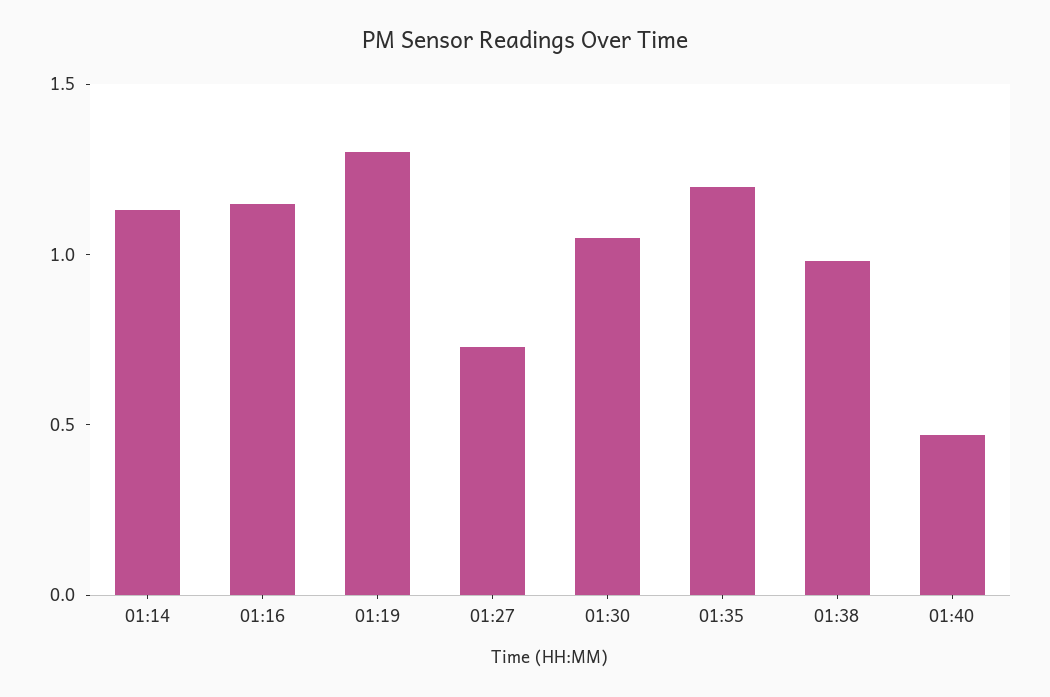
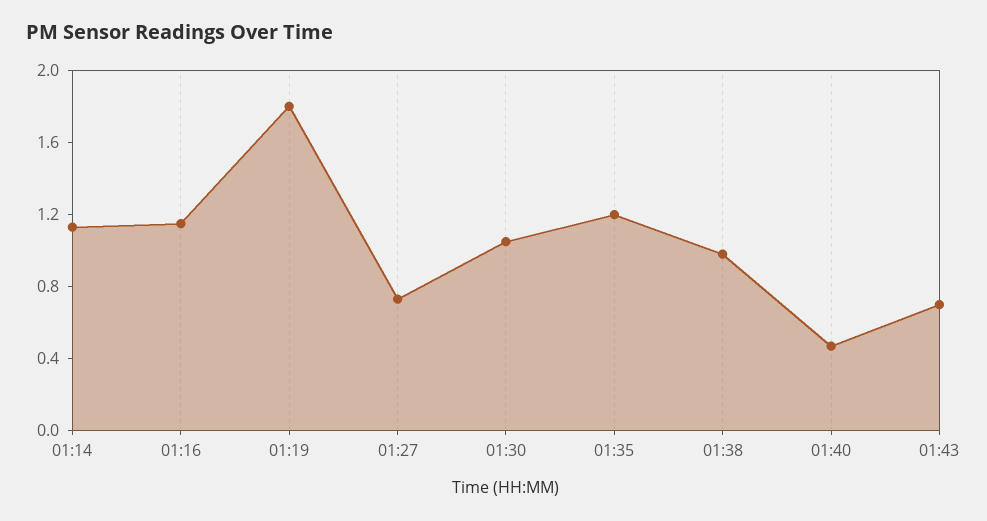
01:19: 1.3 -> 1.8
01:43: none -> 0.7

